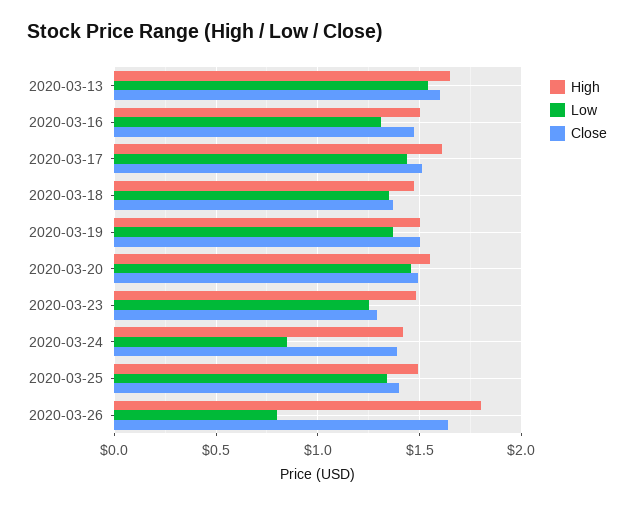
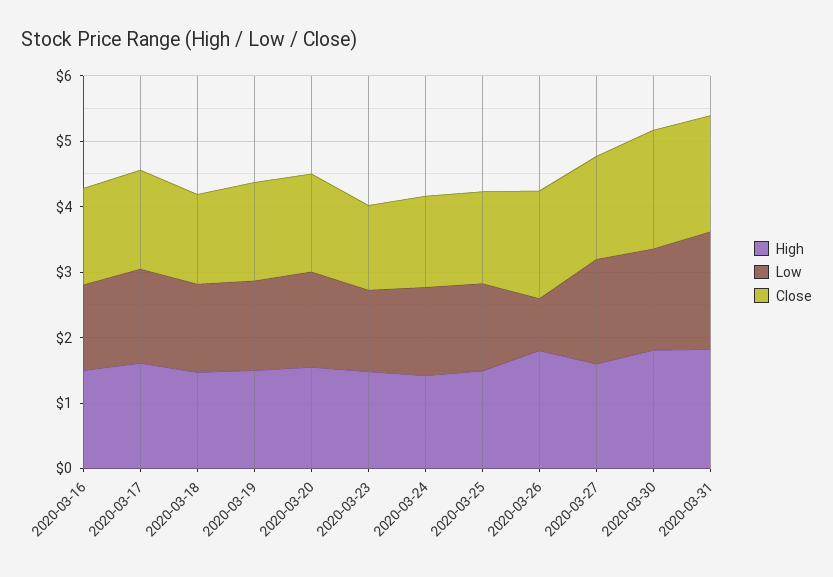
High, 2020-03-13: 1.65 -> none
Low, 2020-03-13: 1.55 -> none
Close, 2020-03-13: 1.6 -> none
Low, 2020-03-24: 0.85 -> 1.4
High, 2020-03-27: none -> 1.6
Low, 2020-03-27: none -> 1.6
Close, 2020-03-27: none -> 1.6
High, 2020-03-30: none -> 1.8
Low, 2020-03-30: none -> 1.6
Close, 2020-03-30: none -> 1.8
High, 2020-03-31: none -> 1.8
Low, 2020-03-31: none -> 1.8
Close, 2020-03-31: none -> 1.8

